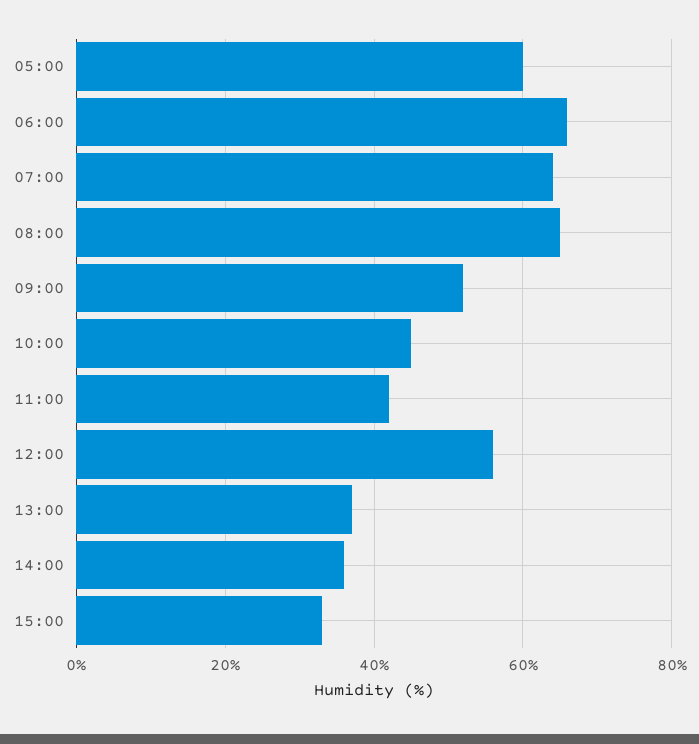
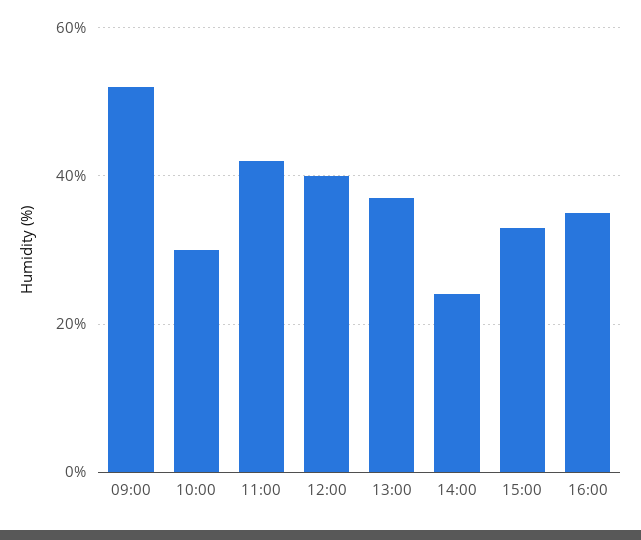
05:00: 60 -> none
06:00: 65 -> none
07:00: 65 -> none
08:00: 65 -> none
10:00: 45 -> 30
12:00: 55 -> 40
14:00: 35 -> 25
16:00: none -> 35

